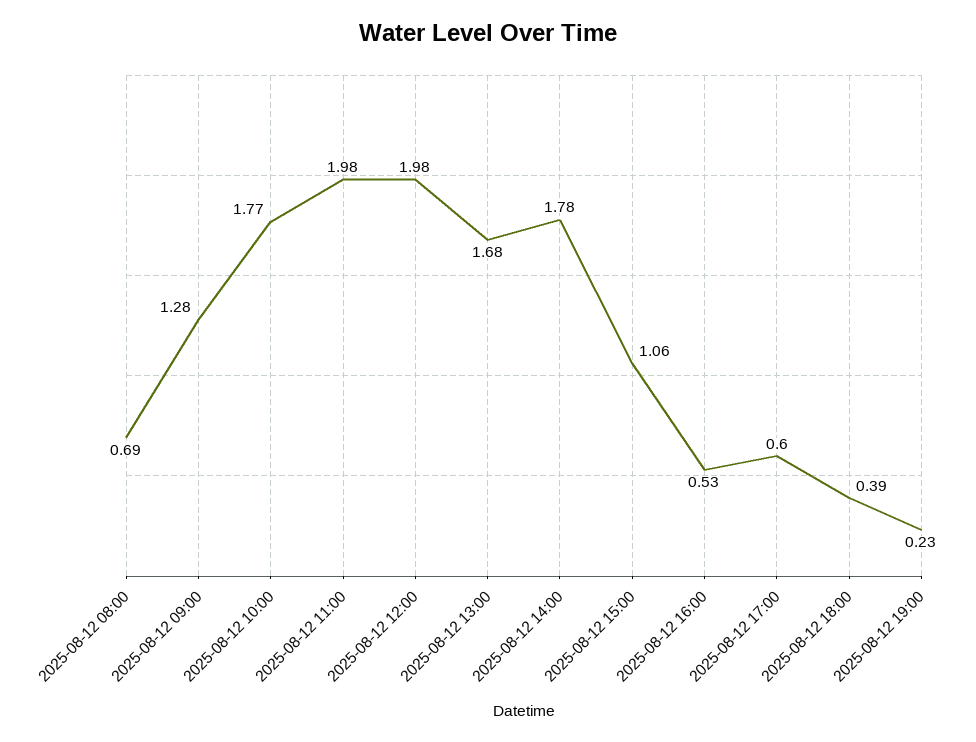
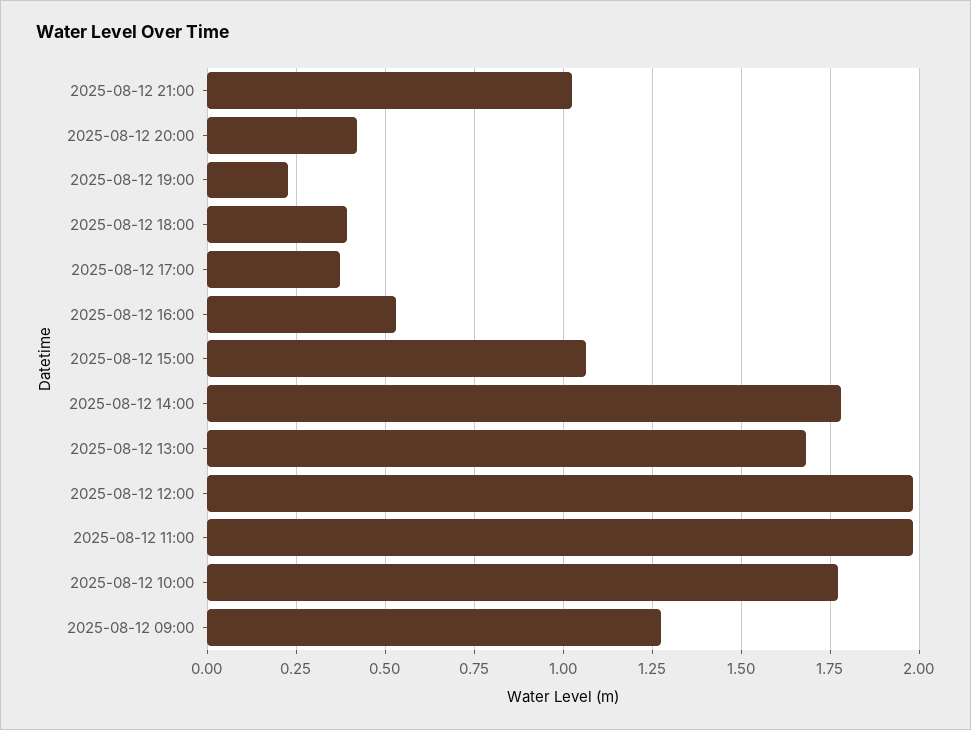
2025-08-12 08:00: 0.69 -> none
2025-08-12 17:00: 0.6 -> 0.375
2025-08-12 21:00: none -> 1.025
2025-08-12 20:00: none -> 0.425

